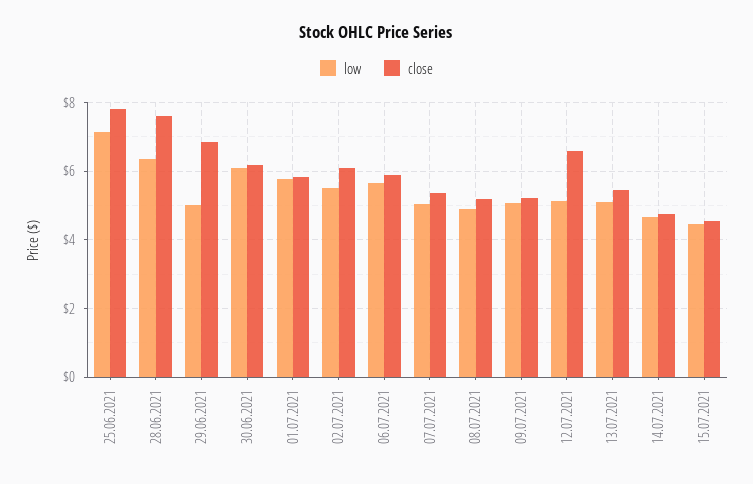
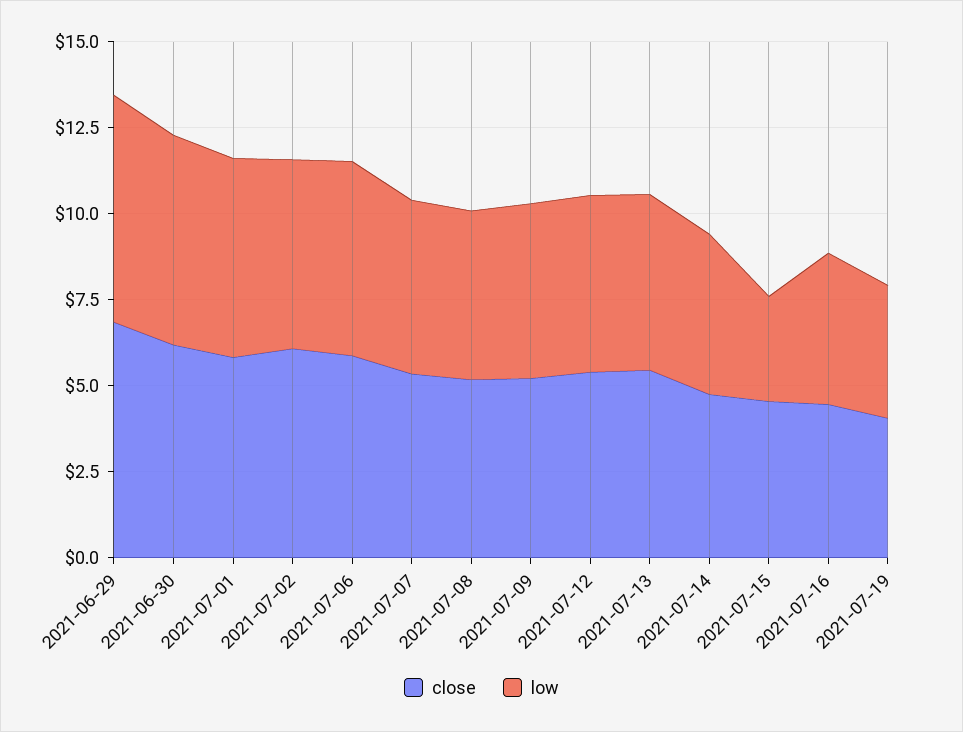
low, 25.06.2021: 7.2 -> none
close, 25.06.2021: 7.8 -> none
low, 28.06.2021: 6.4 -> none
close, 28.06.2021: 7.6 -> none
low, 29.06.2021: 5 -> 6.5
close, 12.07.2021: 6.6 -> 5.5
low, 15.07.2021: 4.4 -> 3
close, 2021-07-16: none -> 4.5
low, 2021-07-16: none -> 4.5
close, 2021-07-19: none -> 4
low, 2021-07-19: none -> 4

